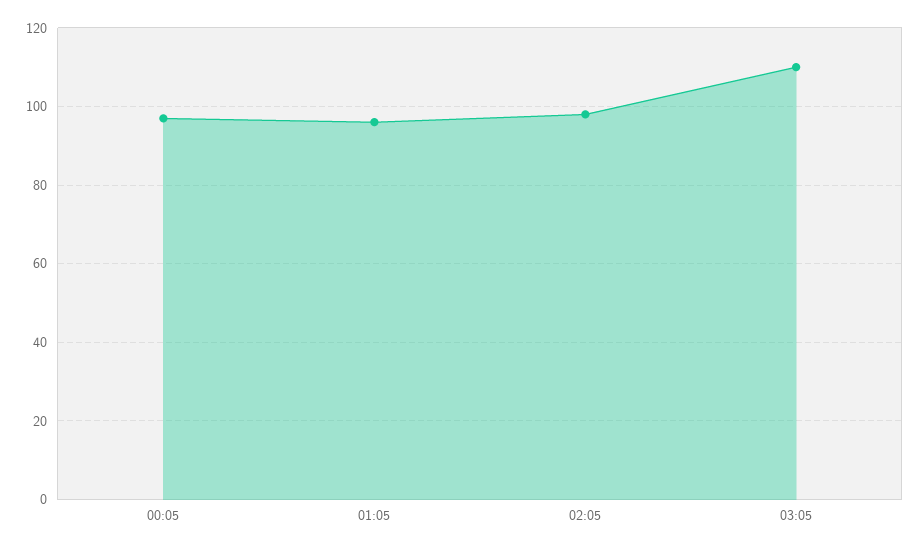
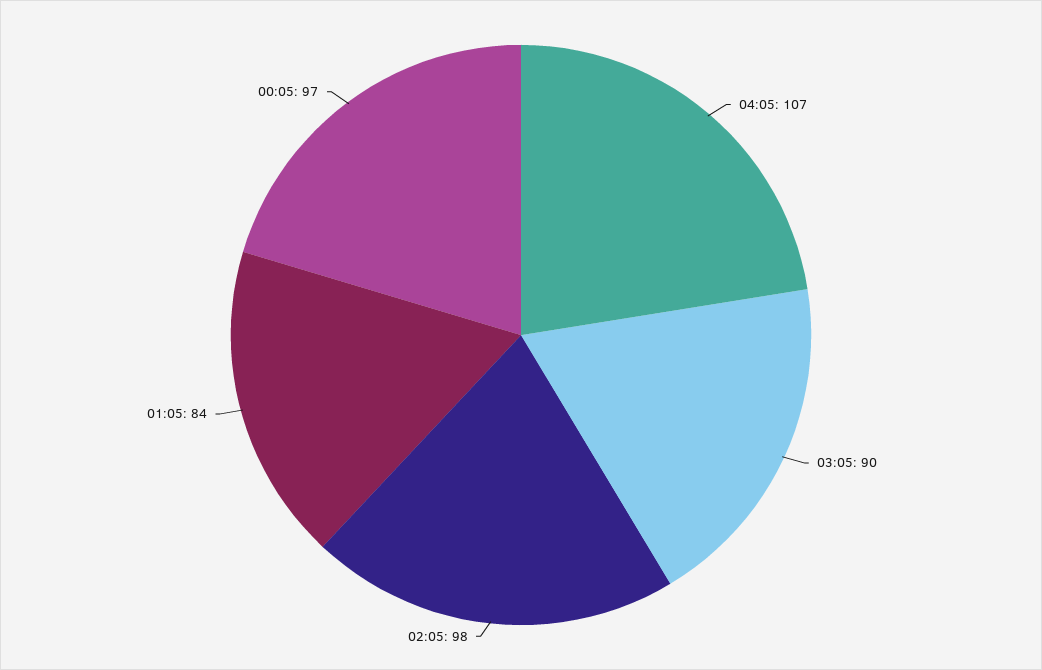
01:05: 95 -> 84
03:05: 110 -> 90
04:05: none -> 107

